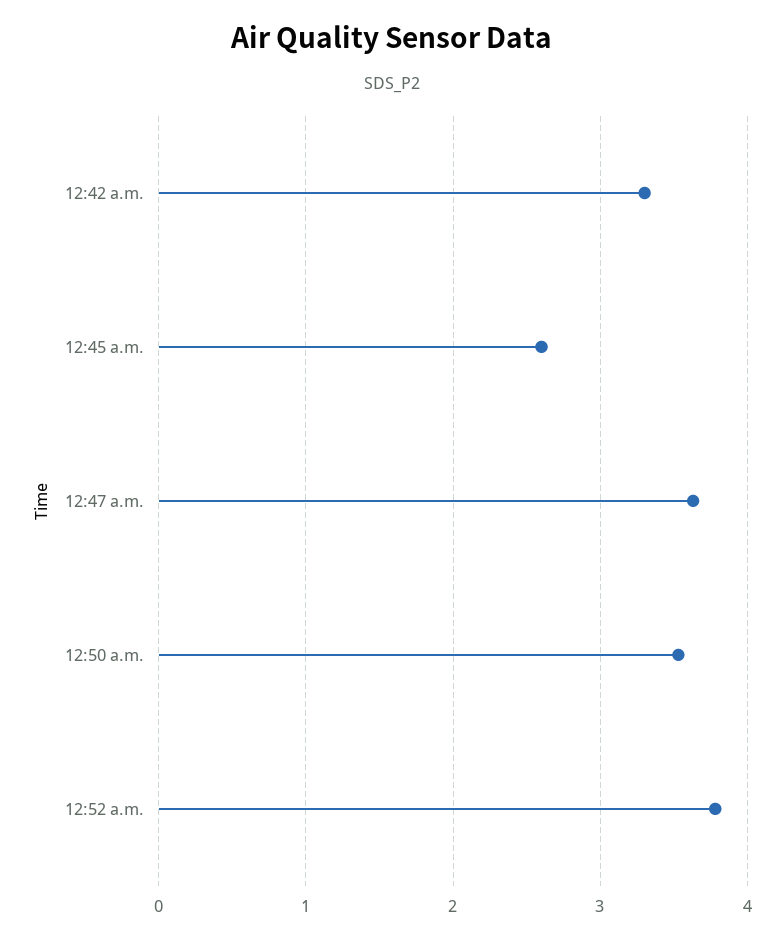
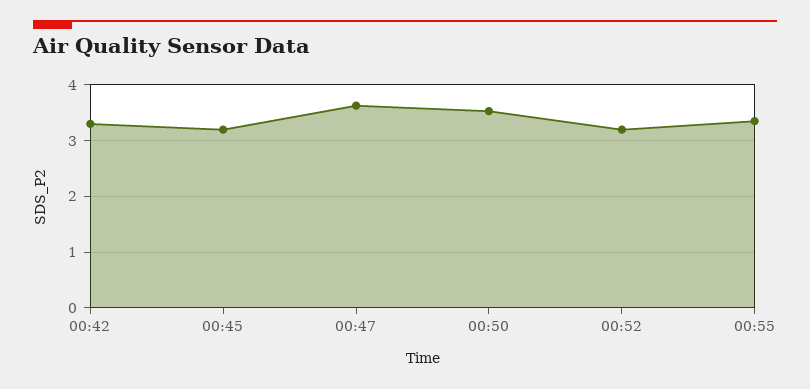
12:45 a.m.: 2.6 -> 3.2
12:52 a.m.: 3.8 -> 3.2
00:55: none -> 3.4

